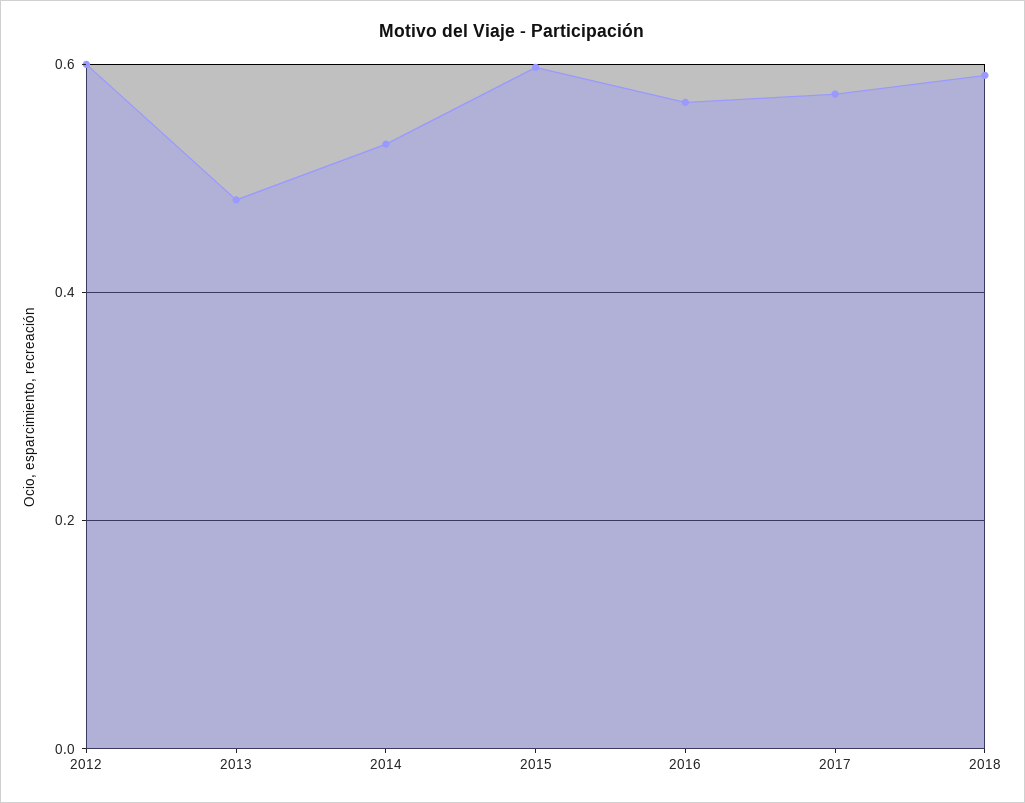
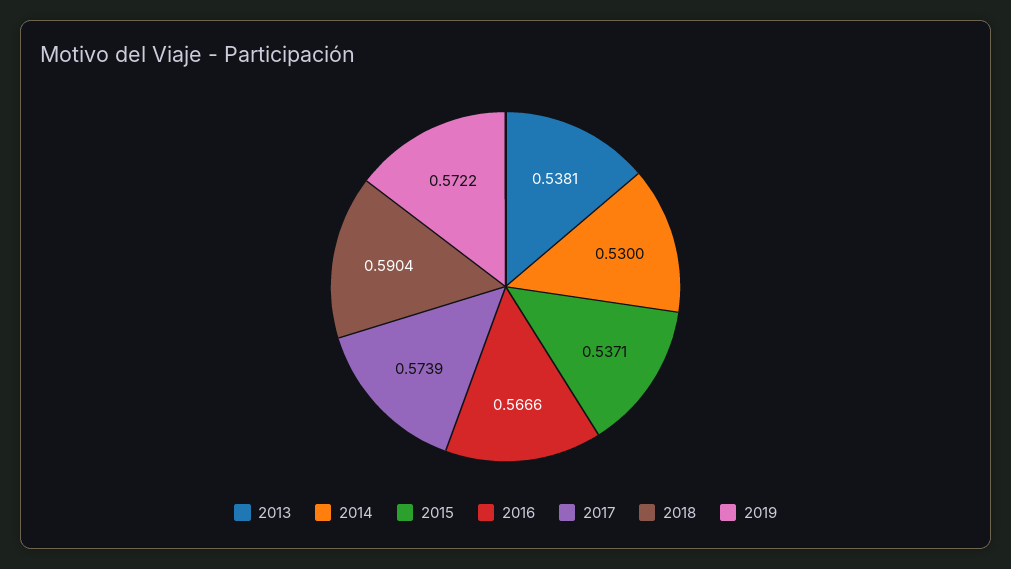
2012: 0.6 -> none
2013: 0.48 -> 0.5381
2015: 0.6 -> 0.5371
2019: none -> 0.5722

